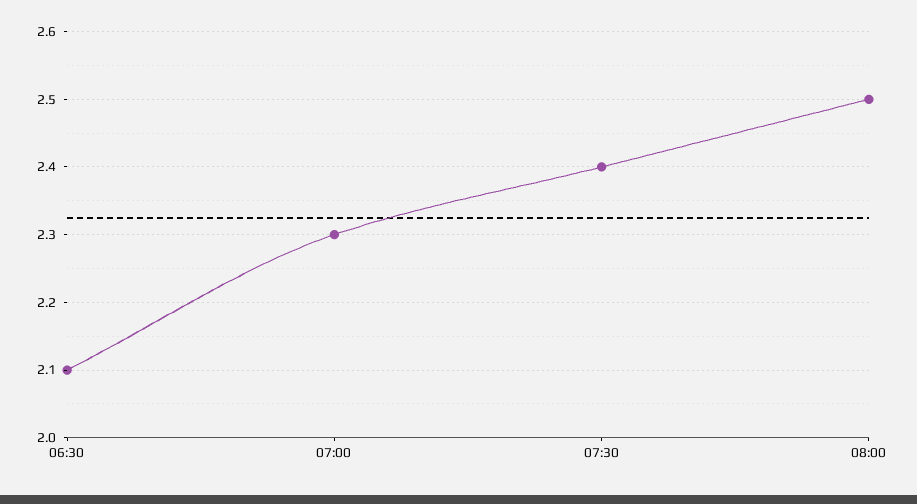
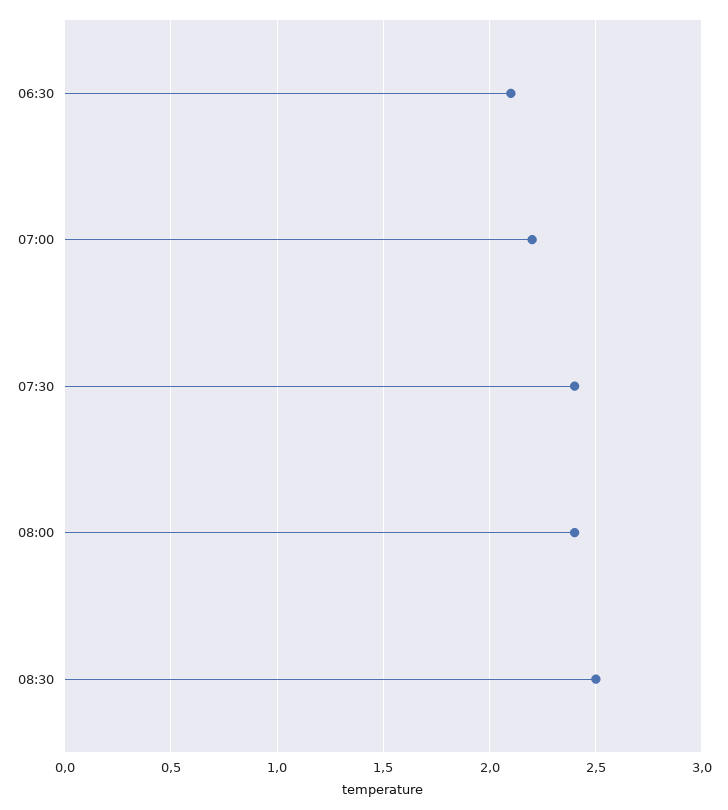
07:00: 2.3 -> 2.2
08:00: 2.5 -> 2.4
08:30: none -> 2.5

